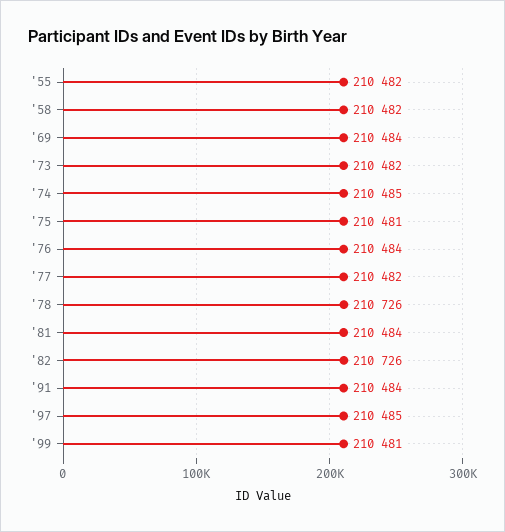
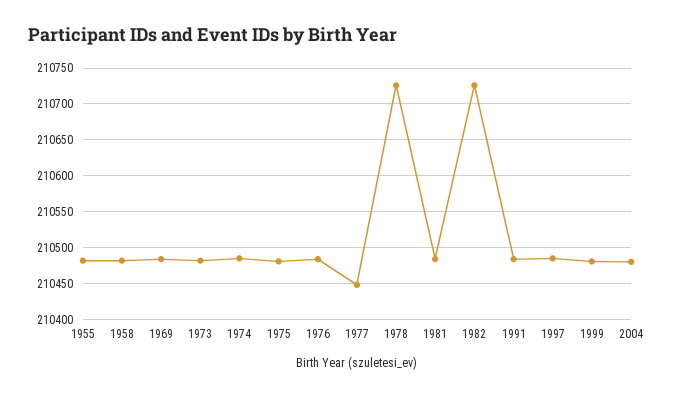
'77: 210482 -> 210450
2004: none -> 210480

